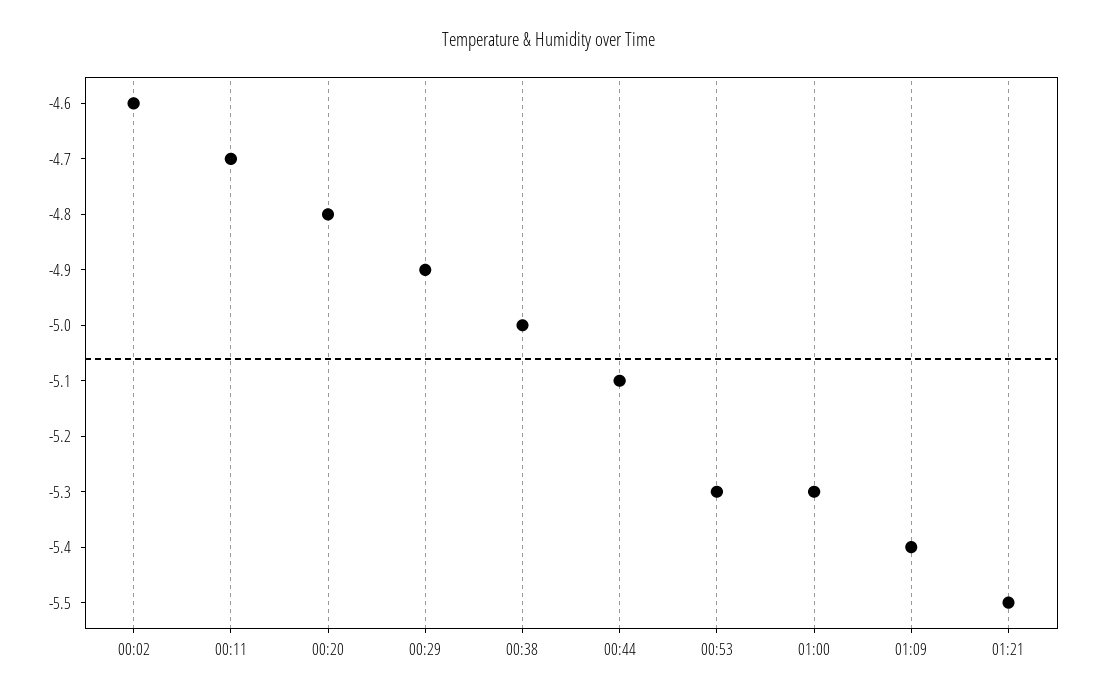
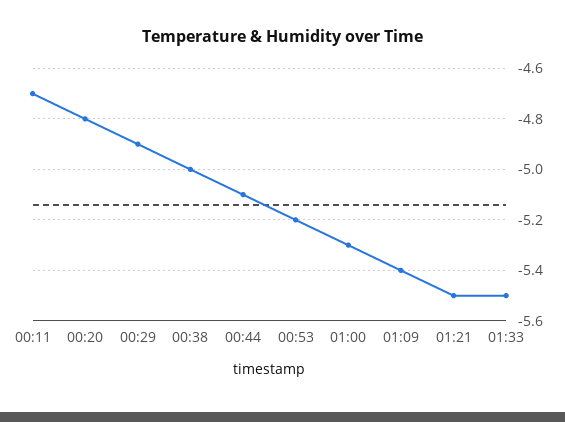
00:02: -4.6 -> none
00:53: -5.3 -> -5.2
01:33: none -> -5.5

